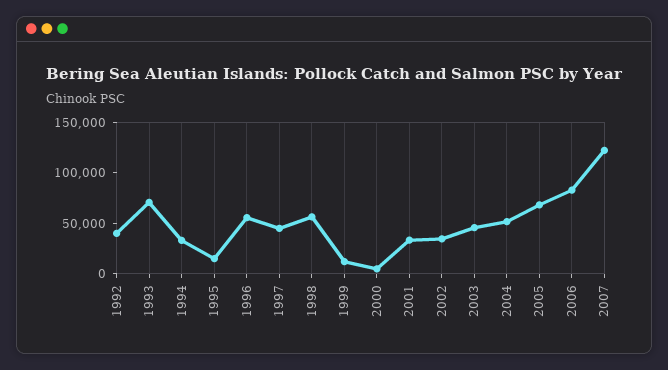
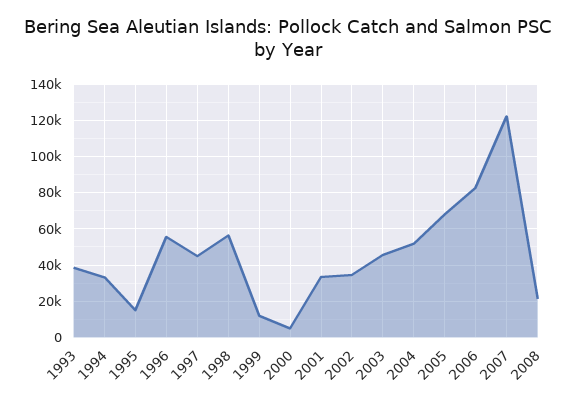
1992: 40000 -> none
1993: 70000 -> 40000
2008: none -> 20000

